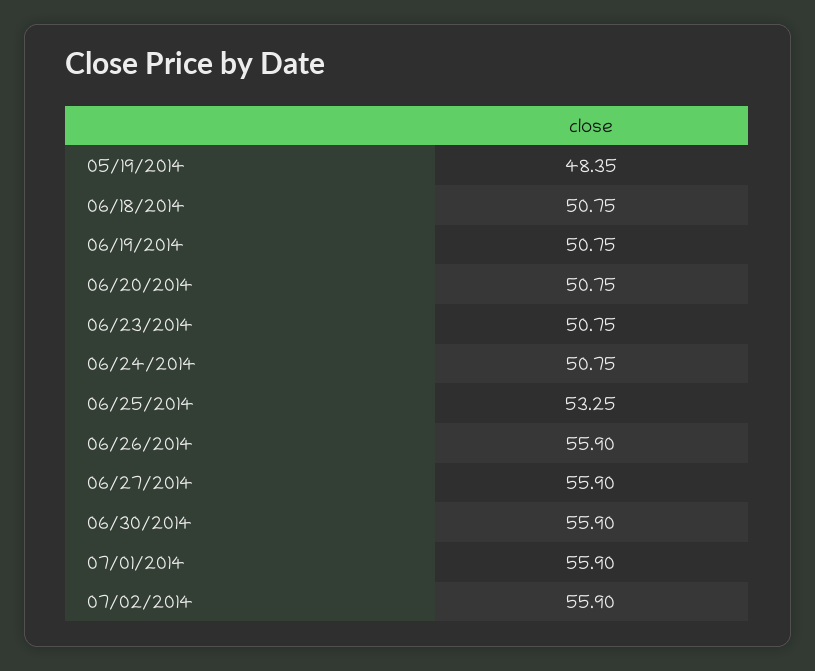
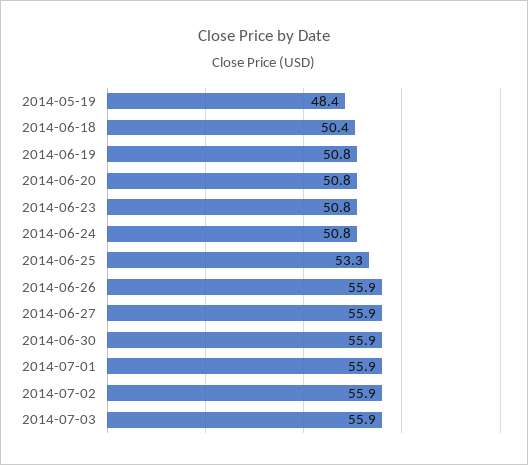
06/18/2014: 50.75 -> 50.4
2014-07-03: none -> 55.9

